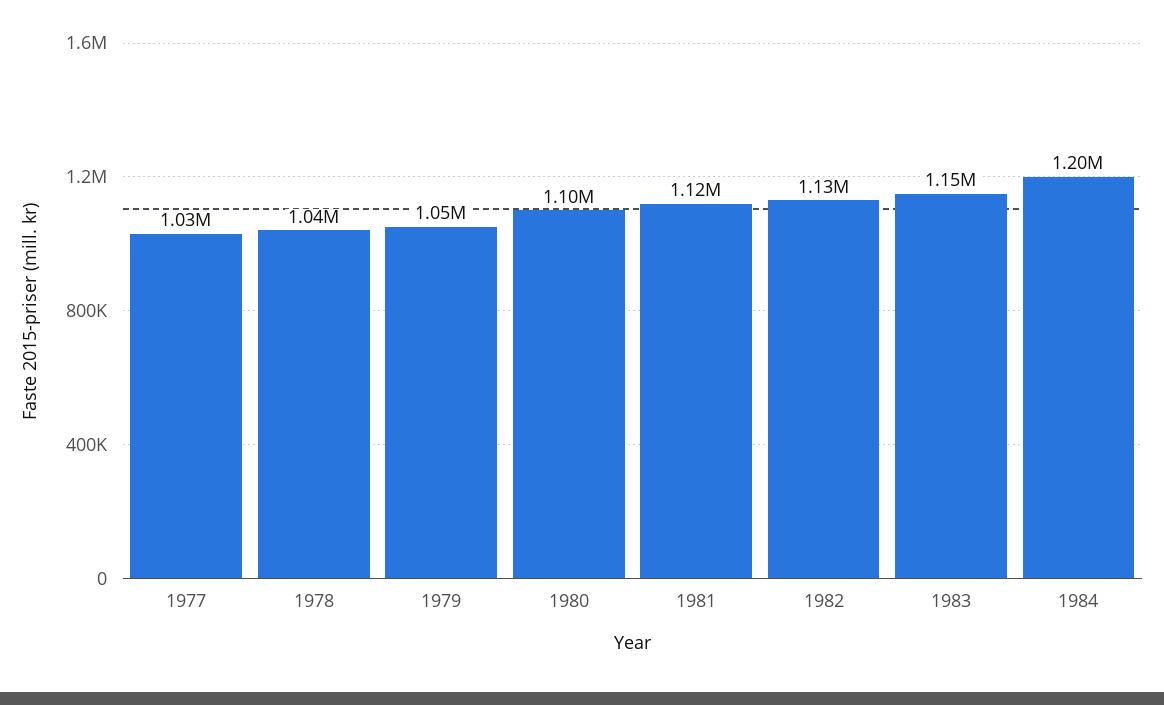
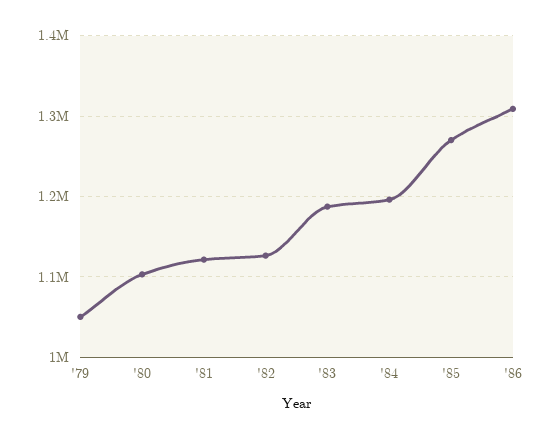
1977: 1030000 -> none
1978: 1040000 -> none
1983: 1150000 -> 1190000
'85: none -> 1270000
'86: none -> 1310000

